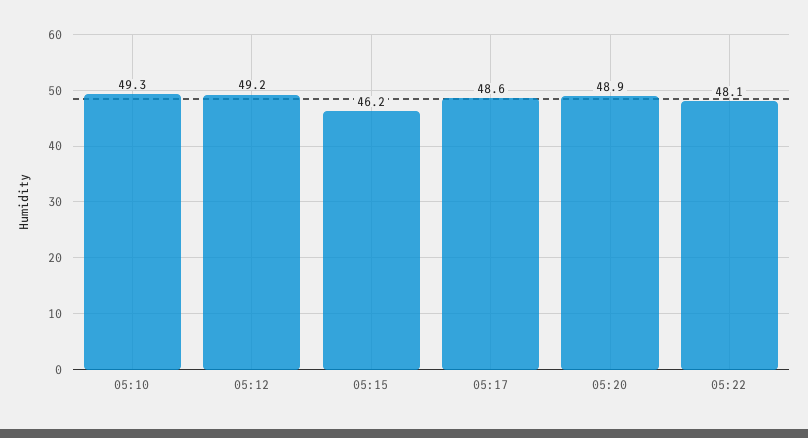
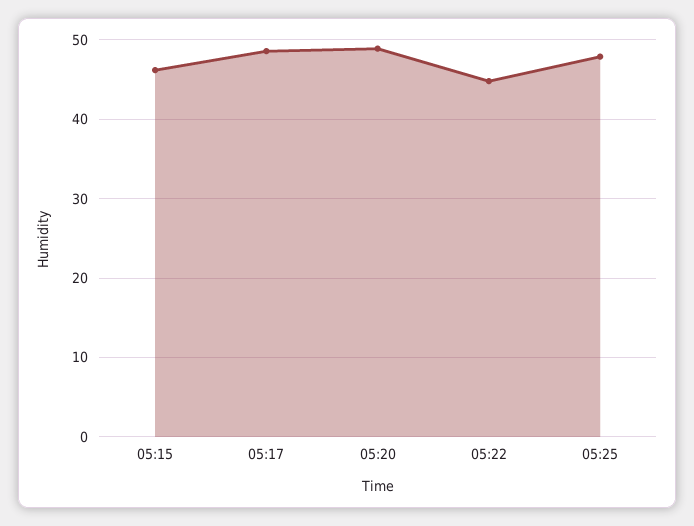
05:10: 49.3 -> none
05:12: 49.2 -> none
05:22: 48.1 -> 45
05:25: none -> 48

